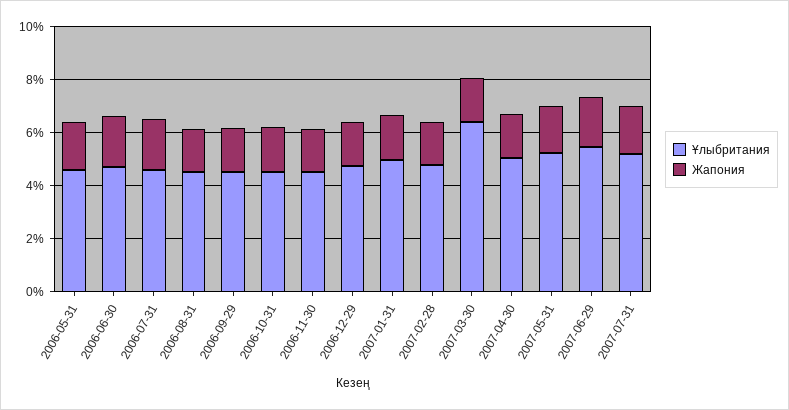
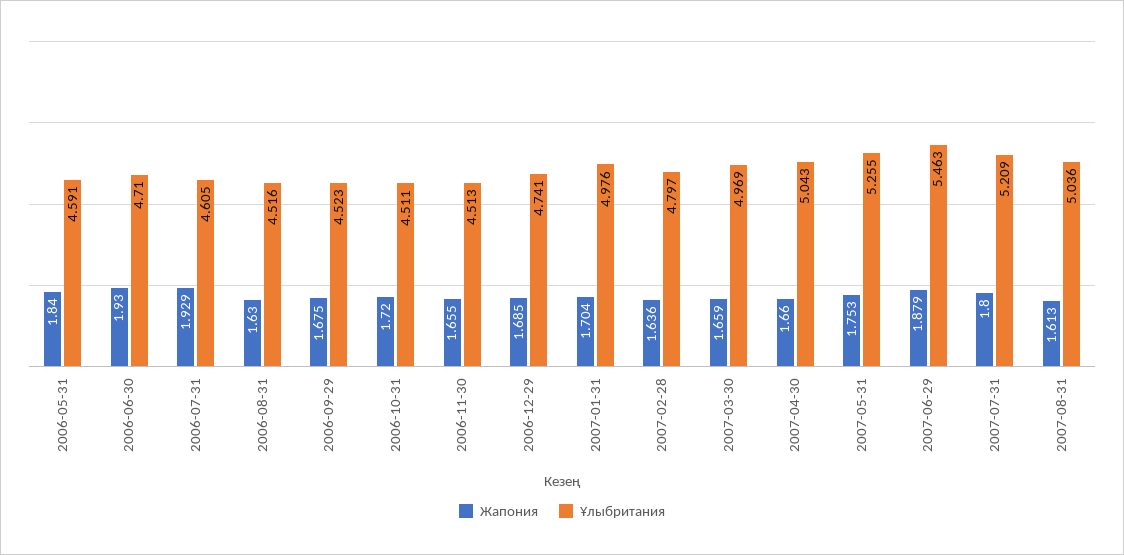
Ұлыбритания, 2007-03-30: 6.5 -> 4.969
Жапония, 2007-08-31: none -> 1.613
Ұлыбритания, 2007-08-31: none -> 5.036

